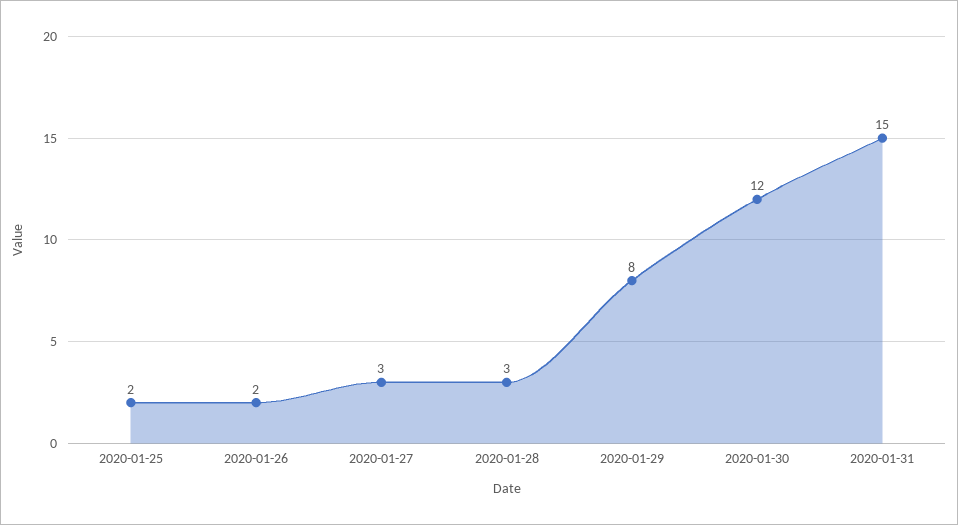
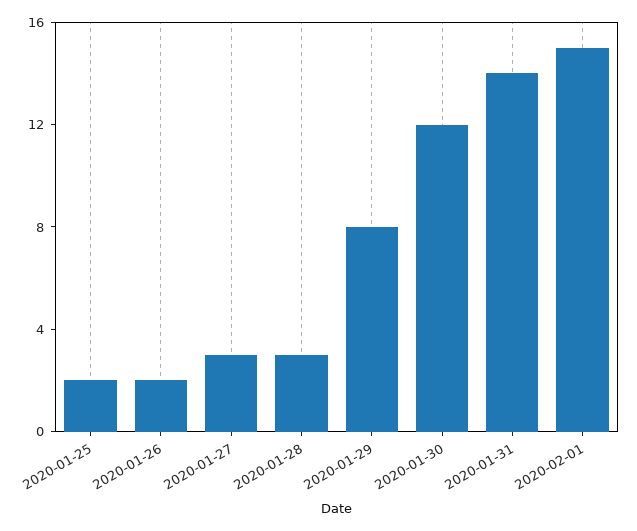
2020-01-31: 15 -> 14
2020-02-01: none -> 15

